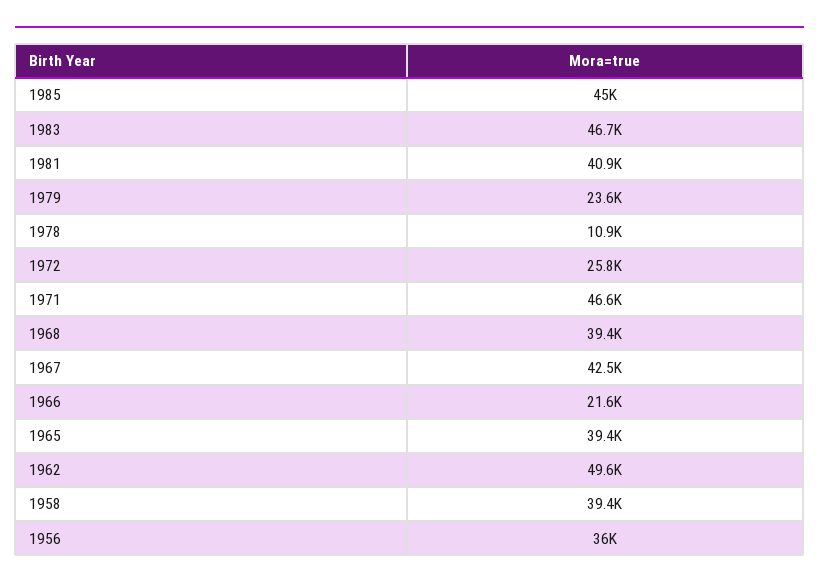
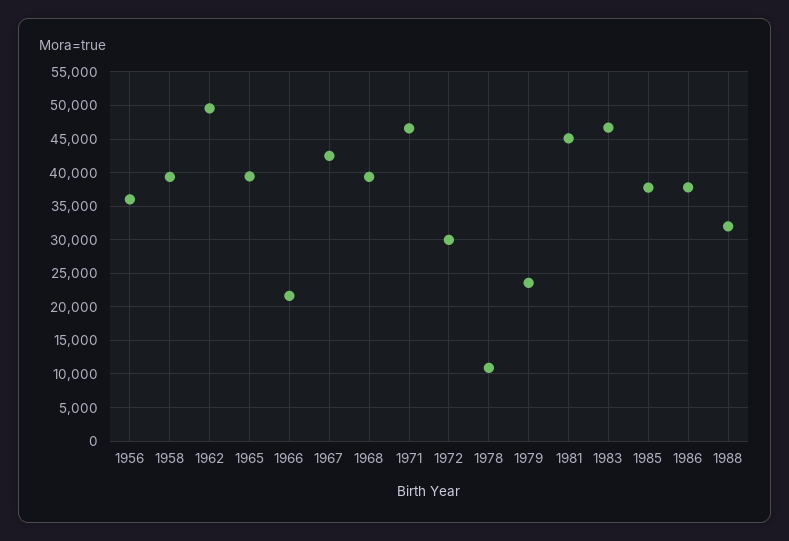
1985: 45000 -> 38000
1981: 40900 -> 45000
1972: 25800 -> 30000
1986: none -> 38000
1988: none -> 32000

